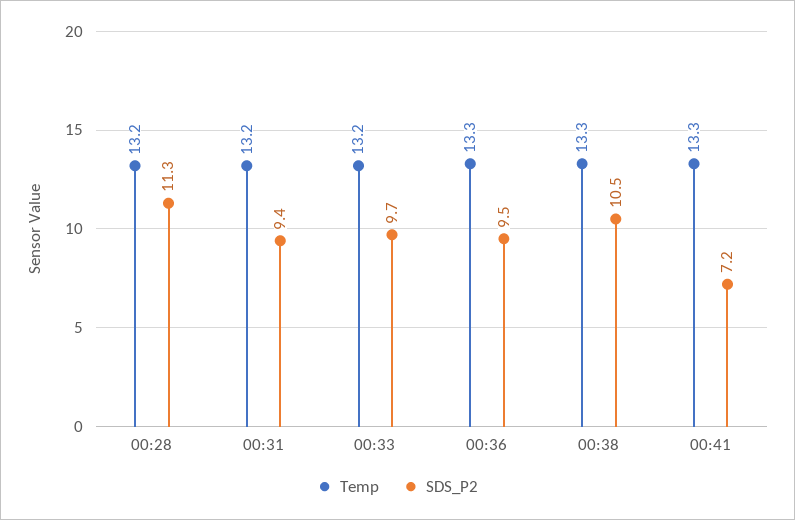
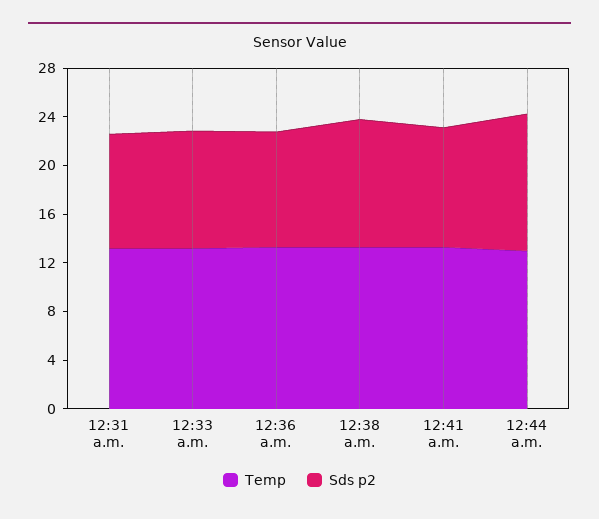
Temp, 00:28: 13.2 -> none
SDS_P2, 00:28: 11.3 -> none
SDS_P2, 00:41: 7.2 -> 10
Temp, 12:44 a.m.: none -> 13
SDS_P2, 12:44 a.m.: none -> 11

